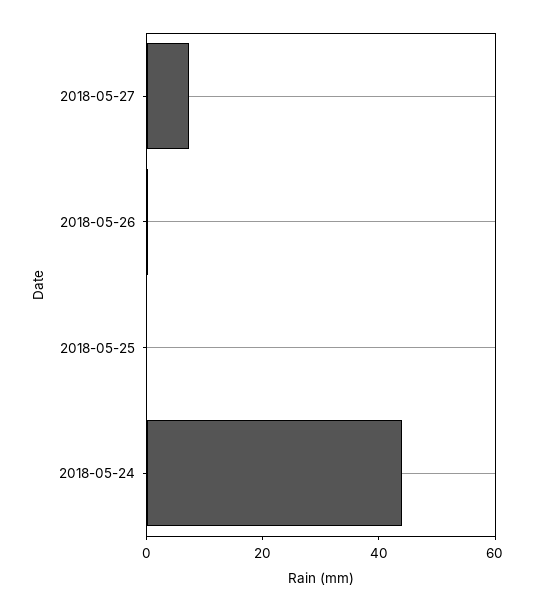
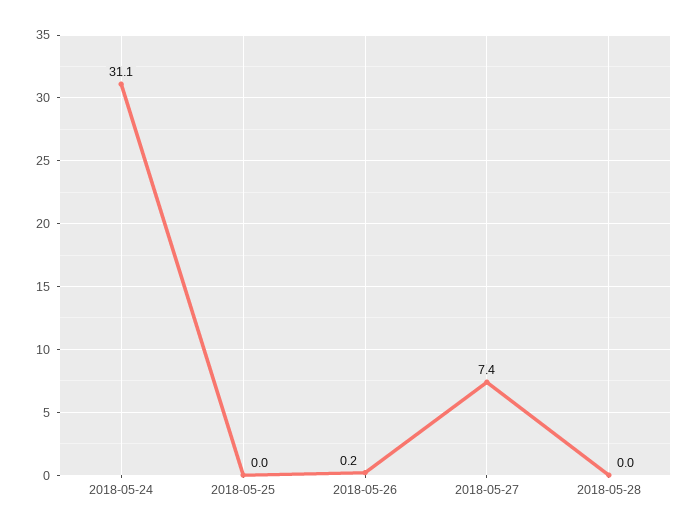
2018-05-24: 45 -> 31.1
2018-05-28: none -> 0

